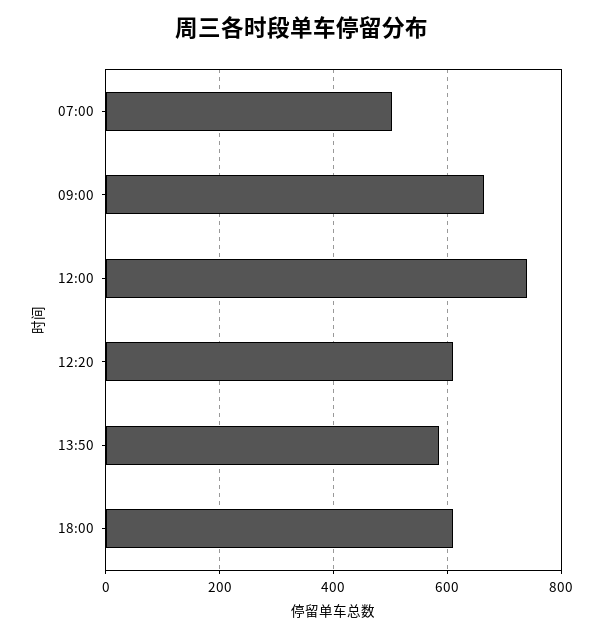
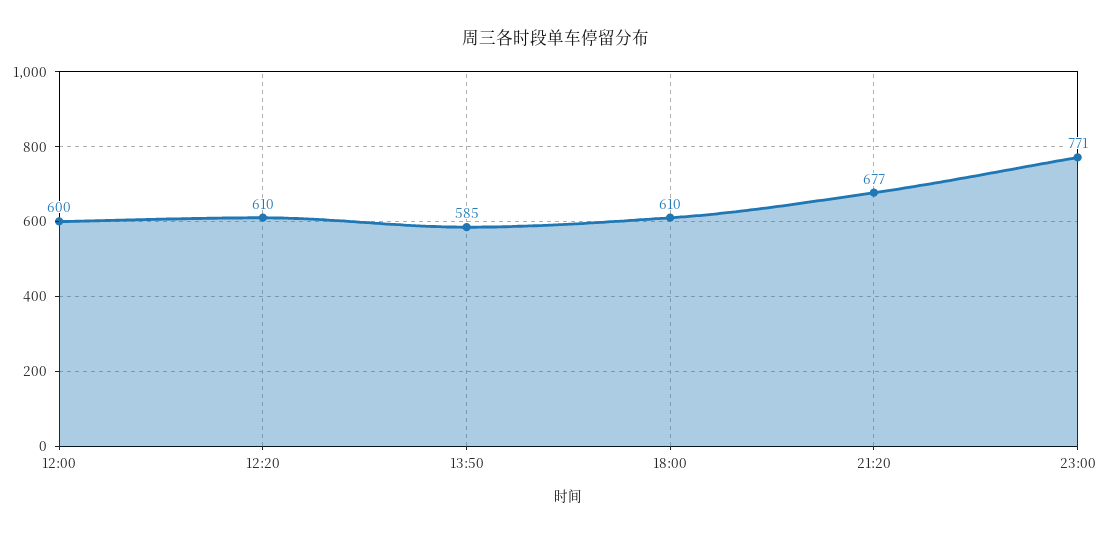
07:00: 500 -> none
09:00: 660 -> none
12:00: 740 -> 600
21:20: none -> 677
23:00: none -> 771

